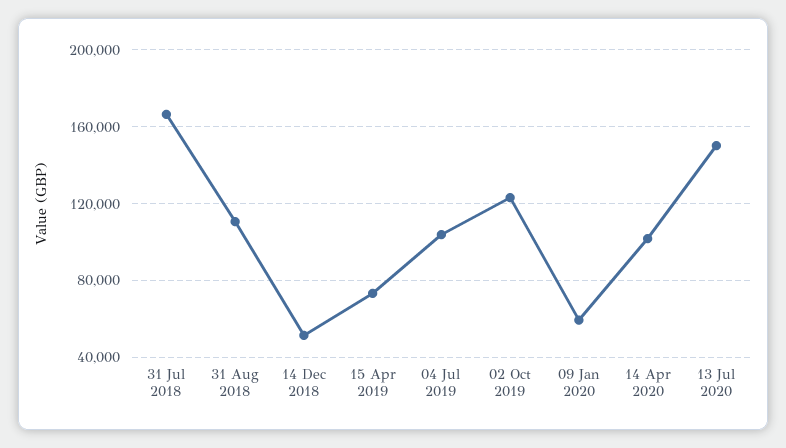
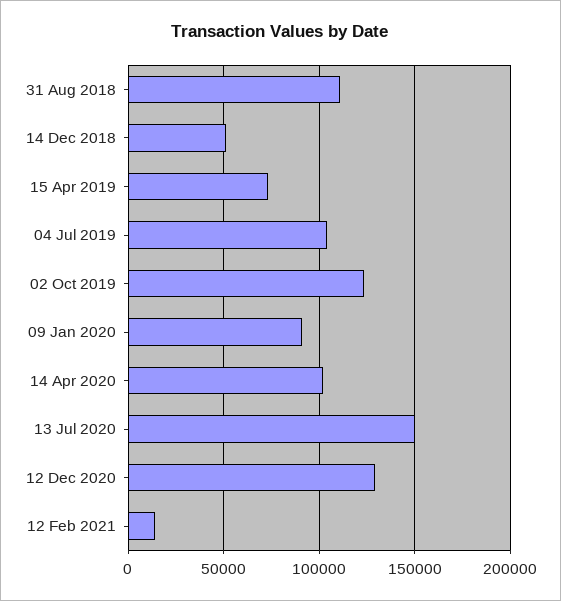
31 Jul 2018: 165000 -> none
09 Jan 2020: 60000 -> 90000
12 Dec 2020: none -> 130000
12 Feb 2021: none -> 15000

